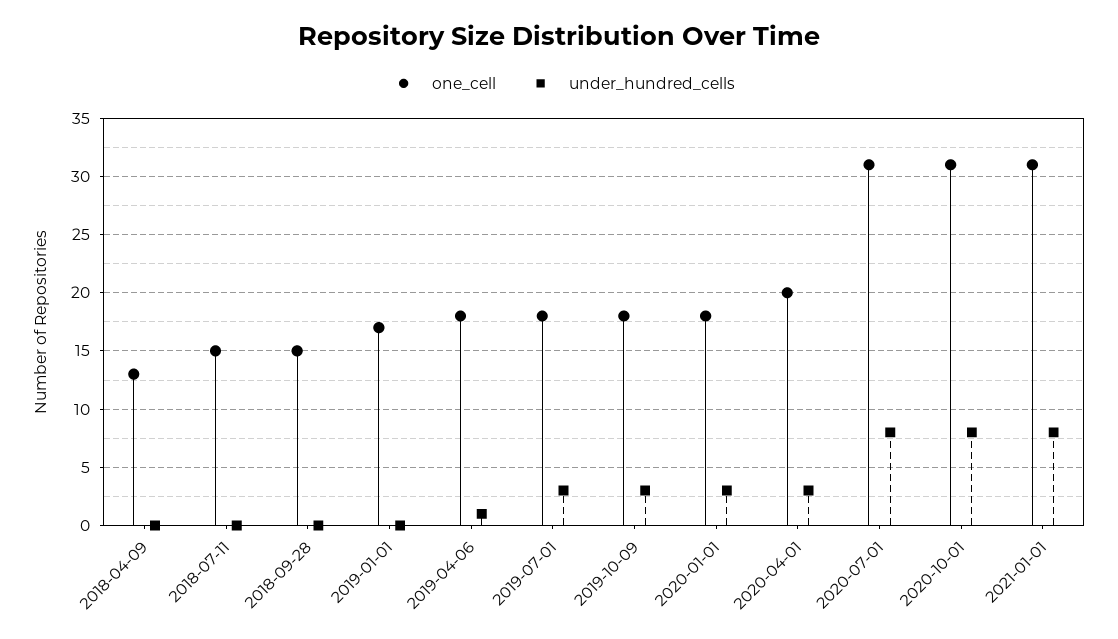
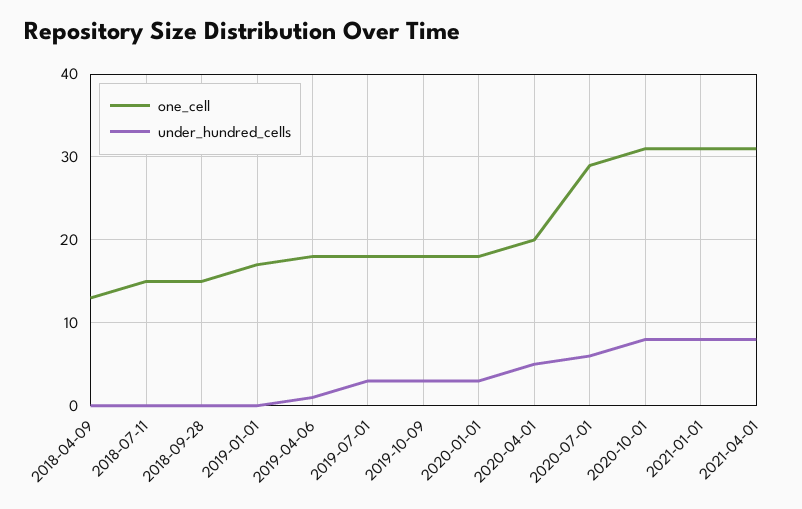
under_hundred_cells, 2020-04-01: 3 -> 5
one_cell, 2020-07-01: 31 -> 29
under_hundred_cells, 2020-07-01: 8 -> 6
one_cell, 2021-04-01: none -> 31
under_hundred_cells, 2021-04-01: none -> 8

